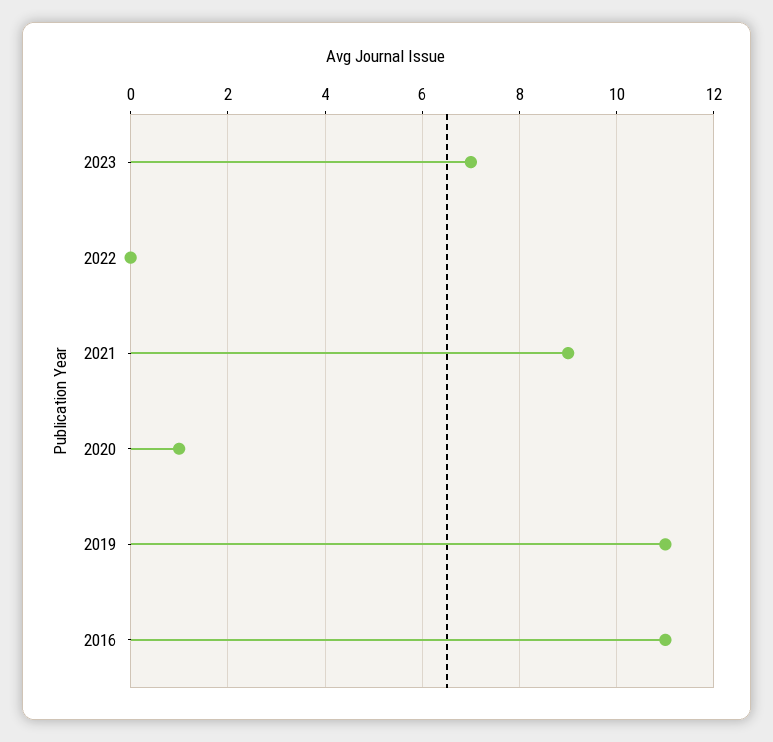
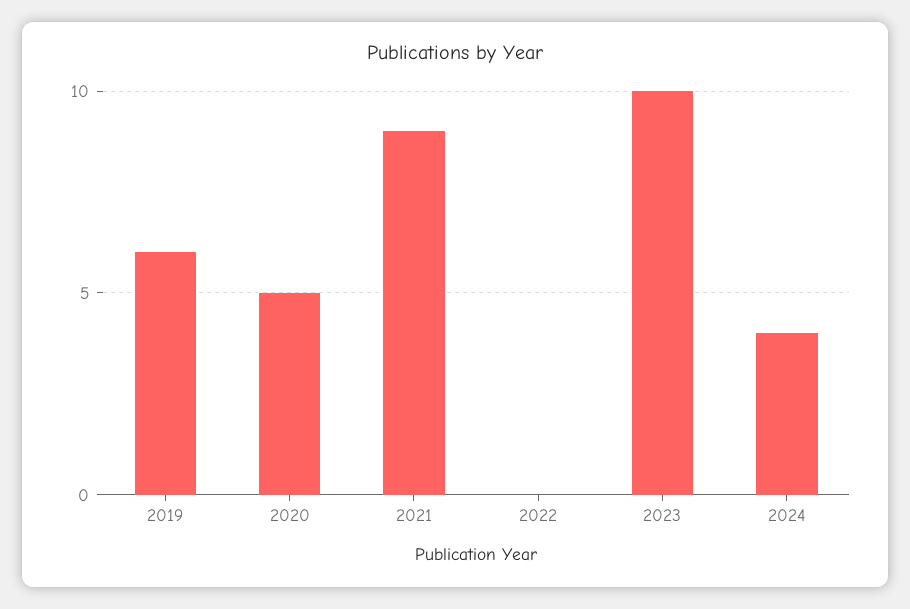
2023: 7 -> 10
2020: 1 -> 5
2019: 11 -> 6
2016: 11 -> none
2024: none -> 4

